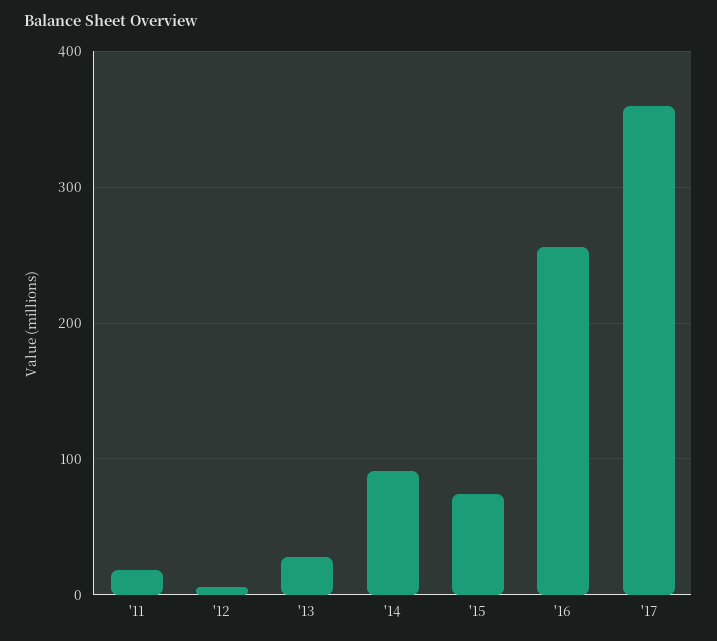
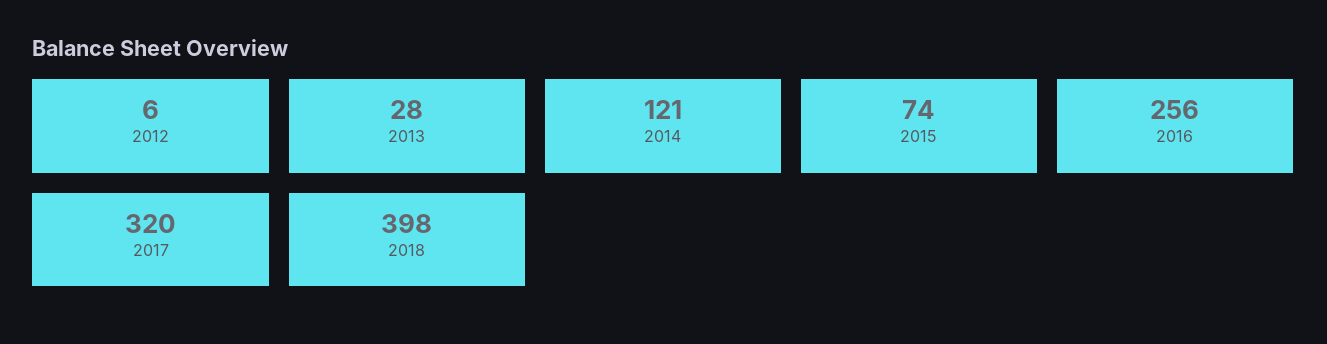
'11: 20 -> none
'14: 90 -> 121
'17: 360 -> 320
2018: none -> 398

